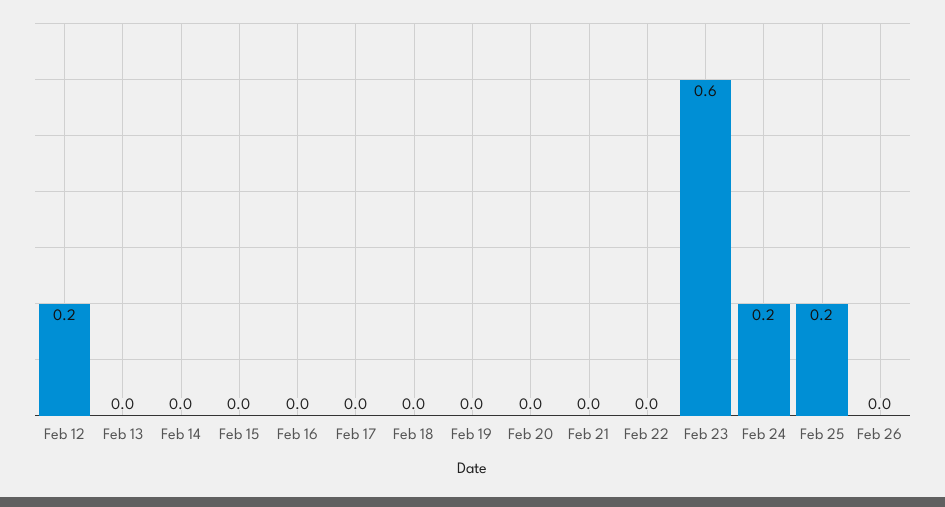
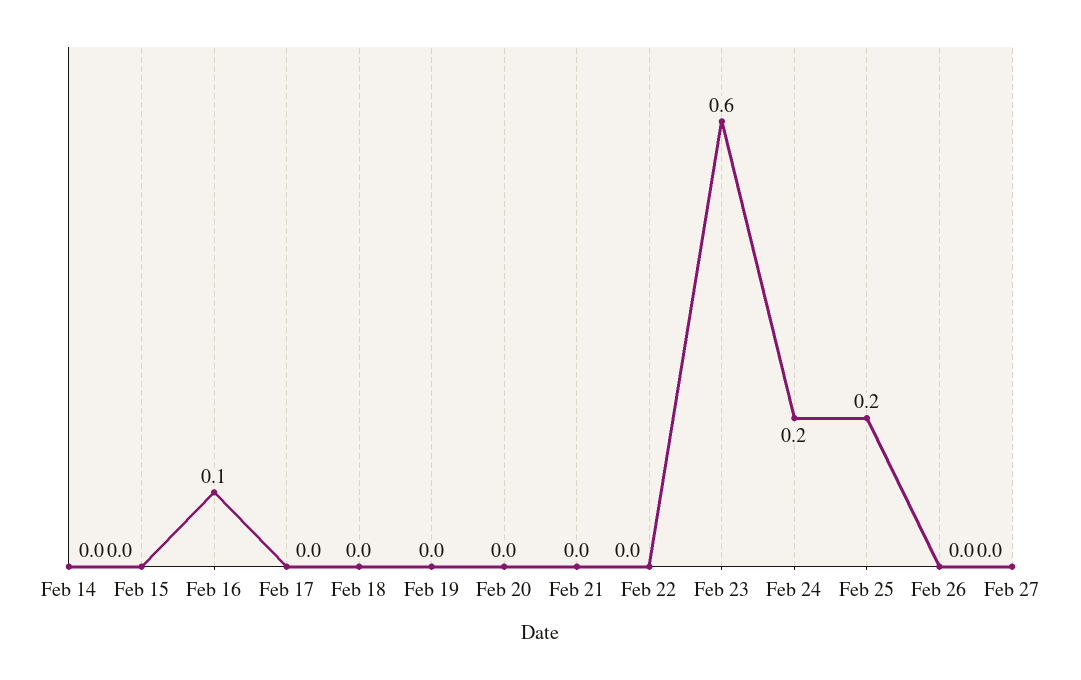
Feb 12: 0.2 -> none
Feb 13: 0 -> none
Feb 16: 0 -> 0.1
Feb 27: none -> 0

